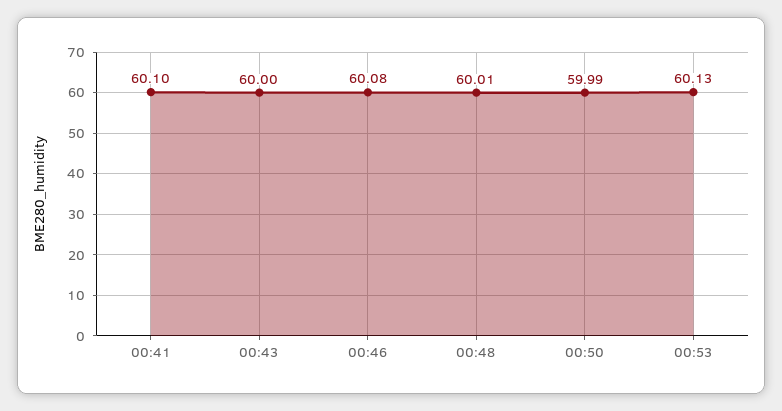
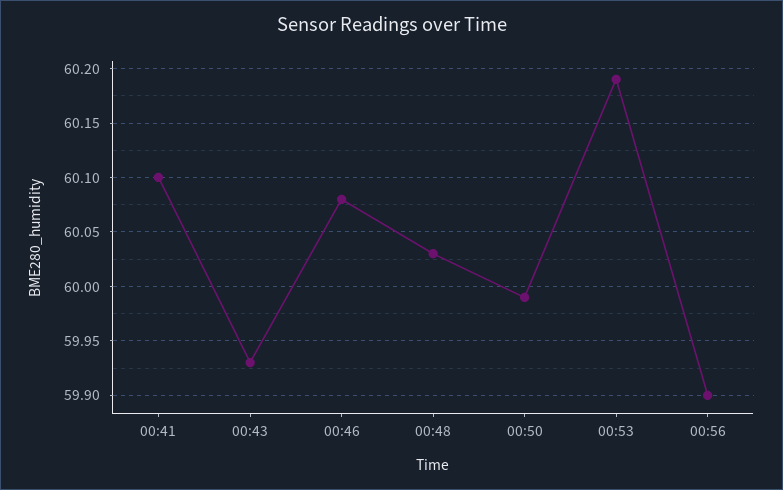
00:43: 60 -> 59.93
00:48: 60.01 -> 60.03
00:53: 60.13 -> 60.19
00:56: none -> 59.9

